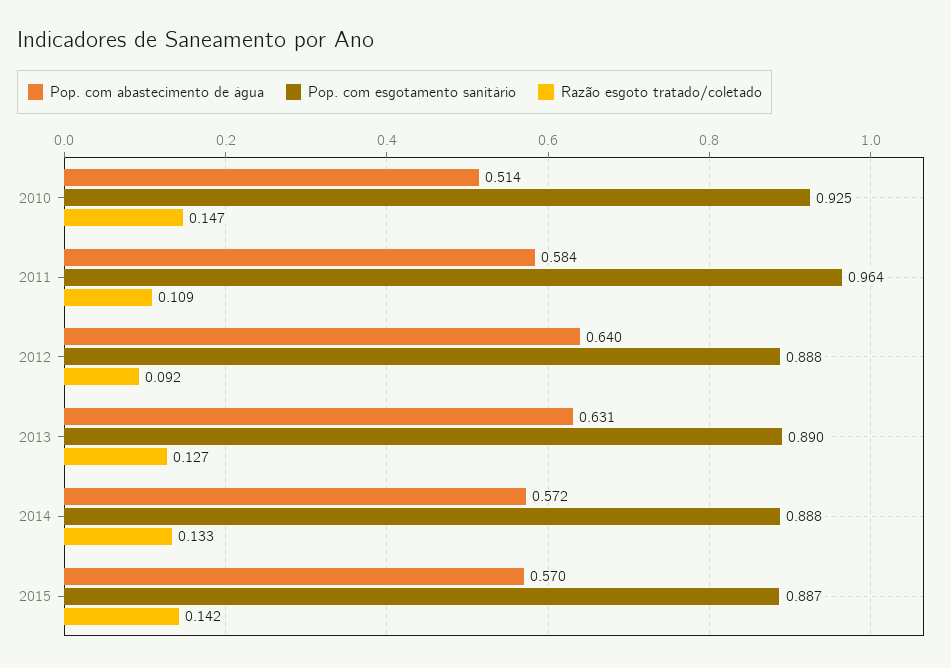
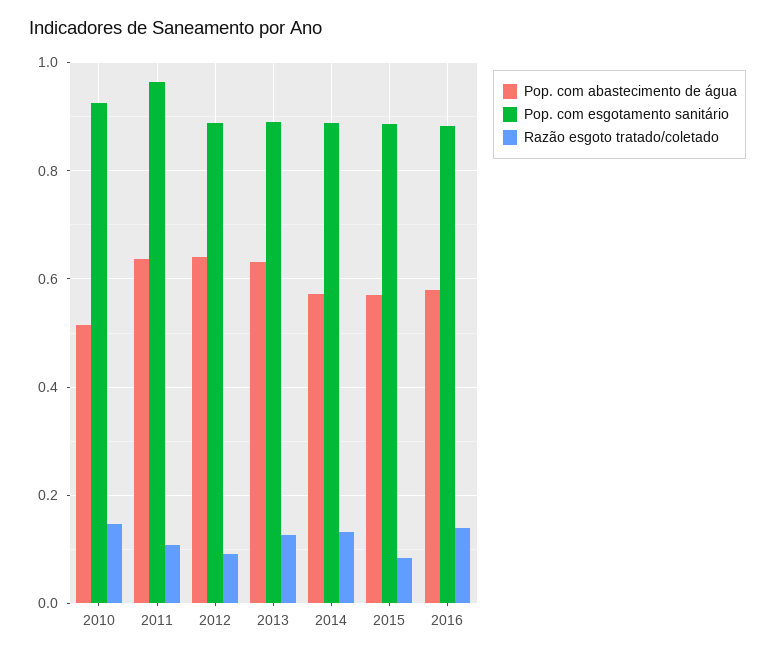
Pop. com abastecimento de água, 2011: 0.584 -> 0.64
Razão esgoto tratado/coletado, 2015: 0.142 -> 0.08
Pop. com abastecimento de água, 2016: none -> 0.58
Pop. com esgotamento sanitário, 2016: none -> 0.88
Razão esgoto tratado/coletado, 2016: none -> 0.14

